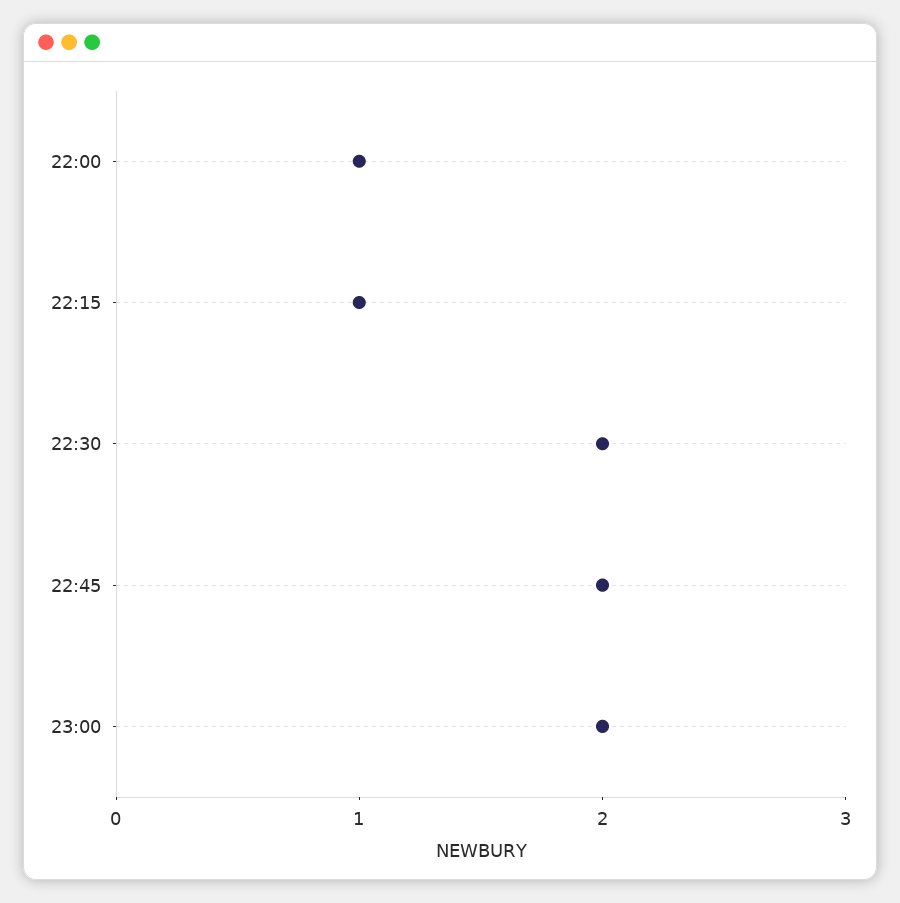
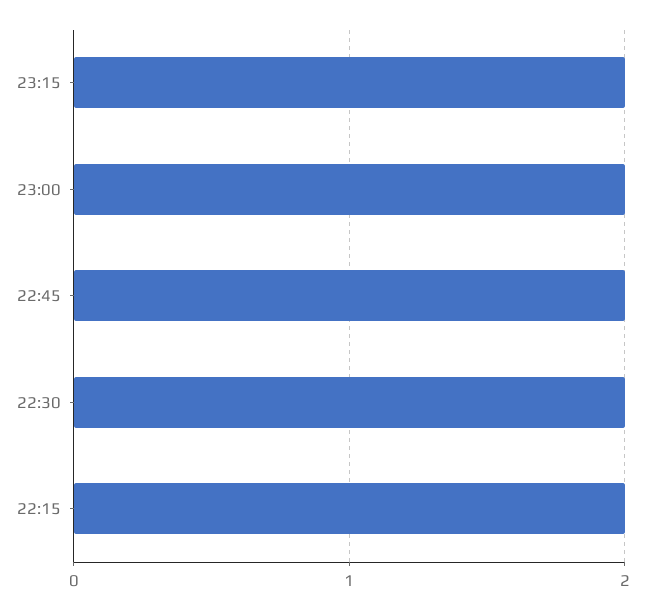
22:00: 1 -> none
22:15: 1 -> 2
23:15: none -> 2

